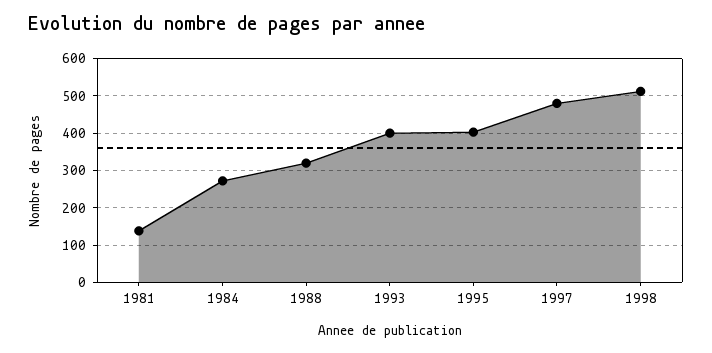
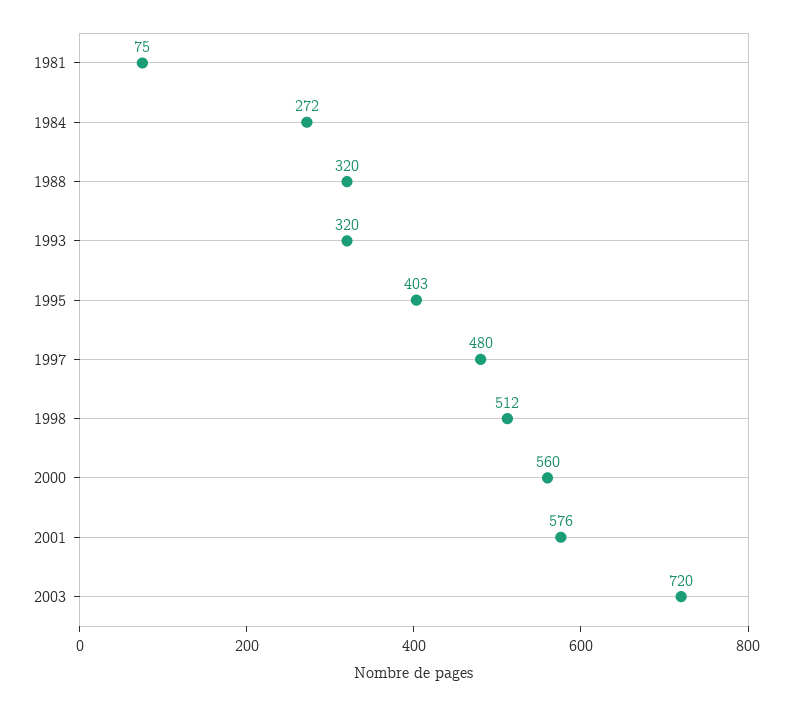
1981: 140 -> 75
1993: 400 -> 320
2000: none -> 560
2001: none -> 576
2003: none -> 720

